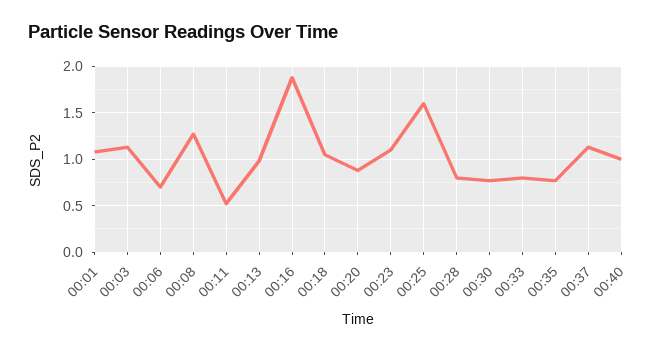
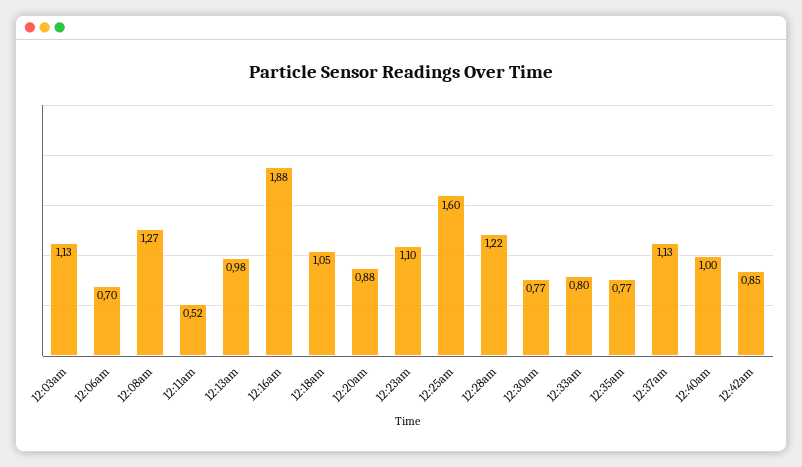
00:01: 1.1 -> none
00:28: 0.8 -> 1.22
12:42am: none -> 0.85

